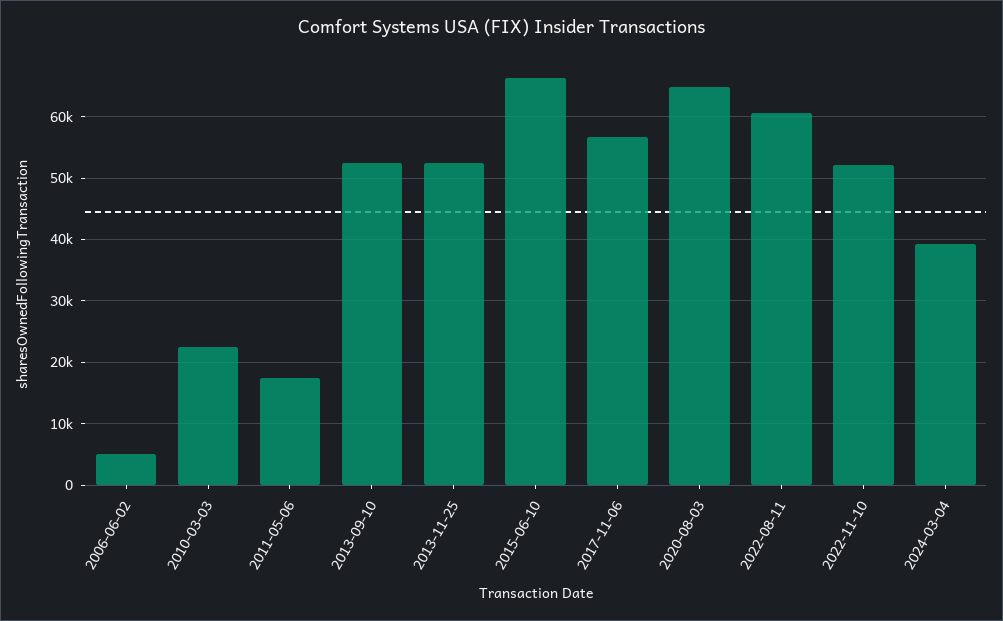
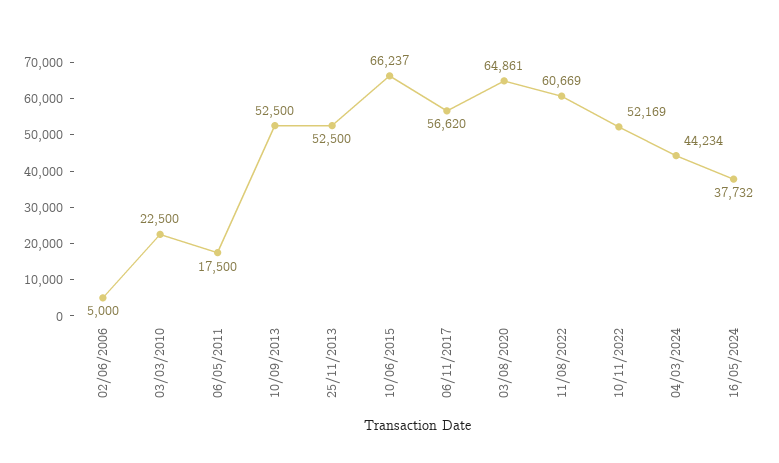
2024-03-04: 39000 -> 44234
16/05/2024: none -> 37732

